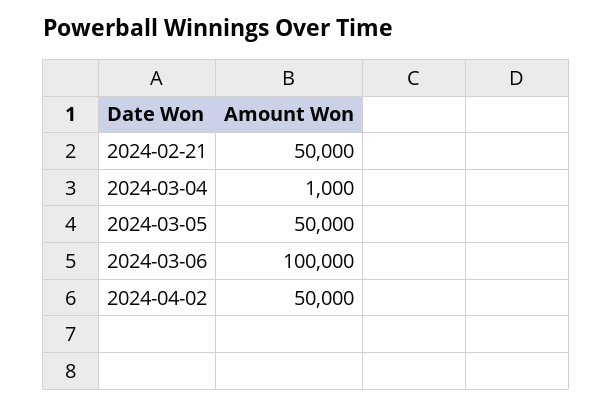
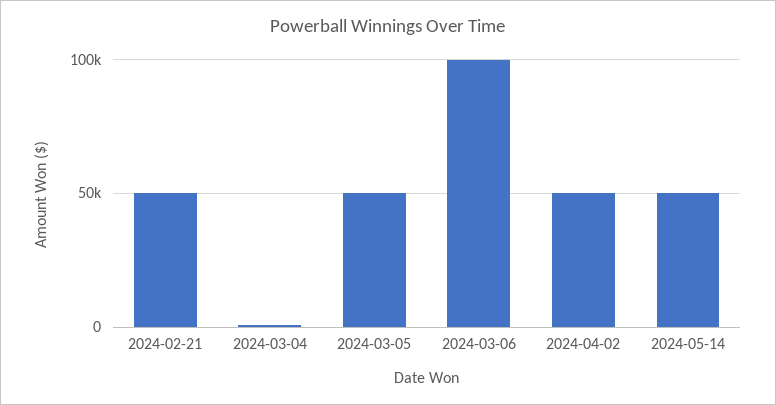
2024-05-14: none -> 50000

